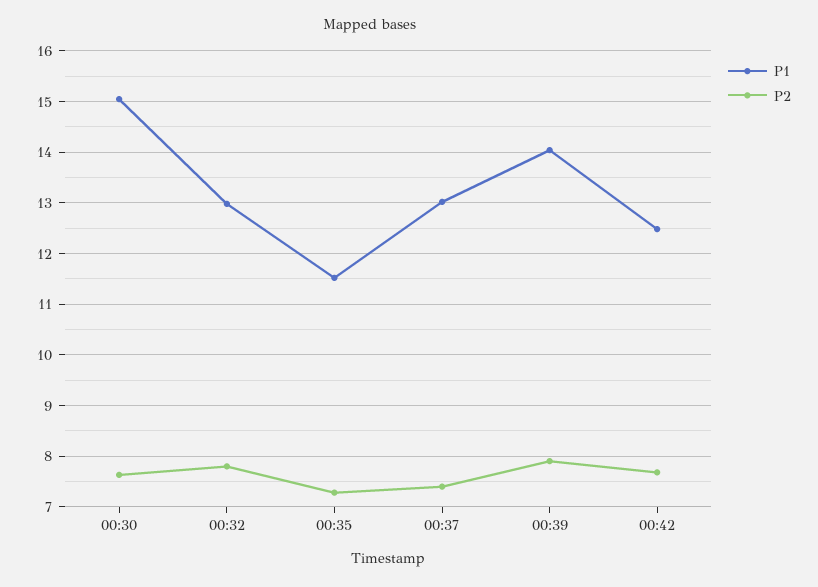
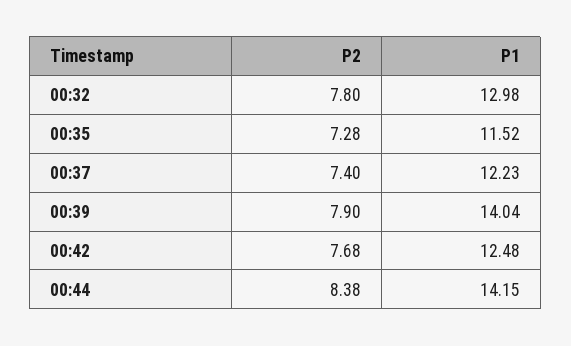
P1, 00:30: 15 -> none
P2, 00:30: 7.6 -> none
P1, 00:37: 13 -> 12.23
P2, 00:44: none -> 8.38
P1, 00:44: none -> 14.15

